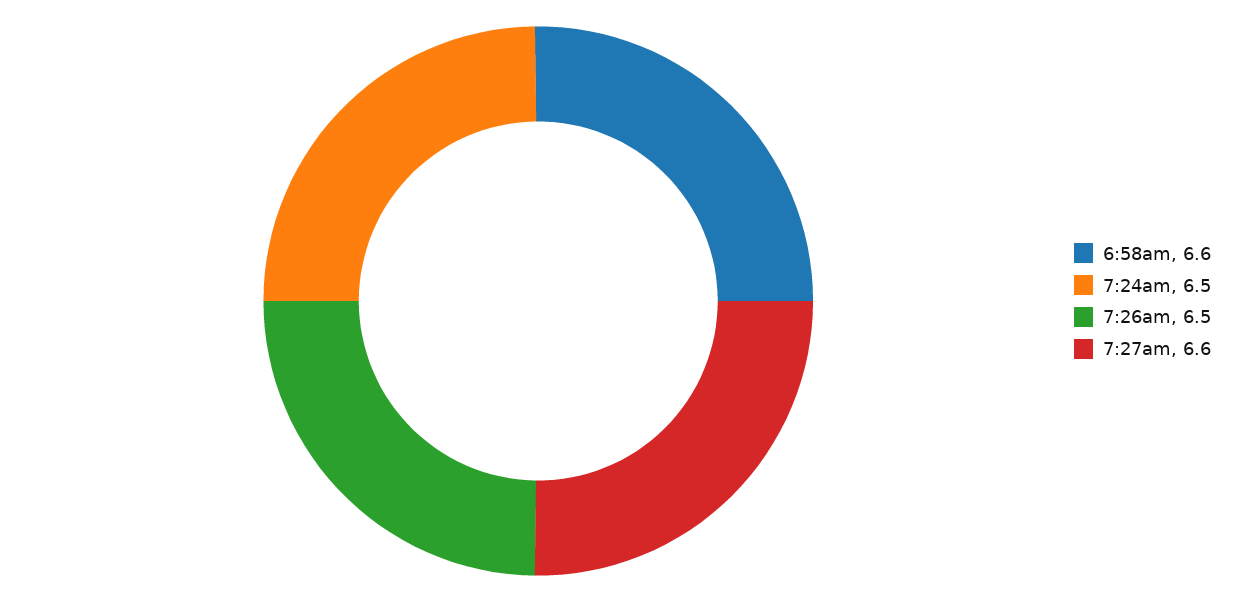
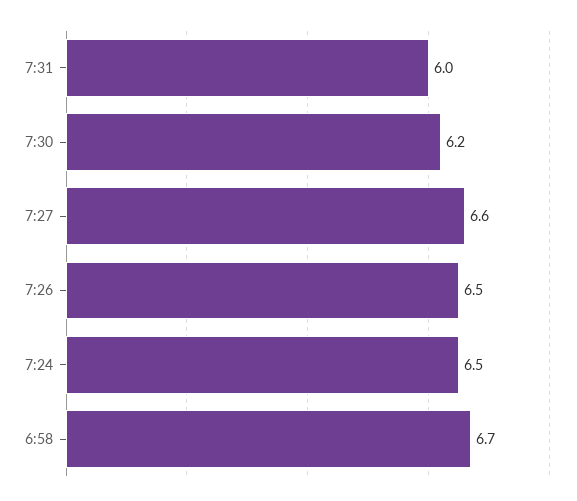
6:58am: 6.6 -> 6.7
7:31: none -> 6
7:30: none -> 6.2

